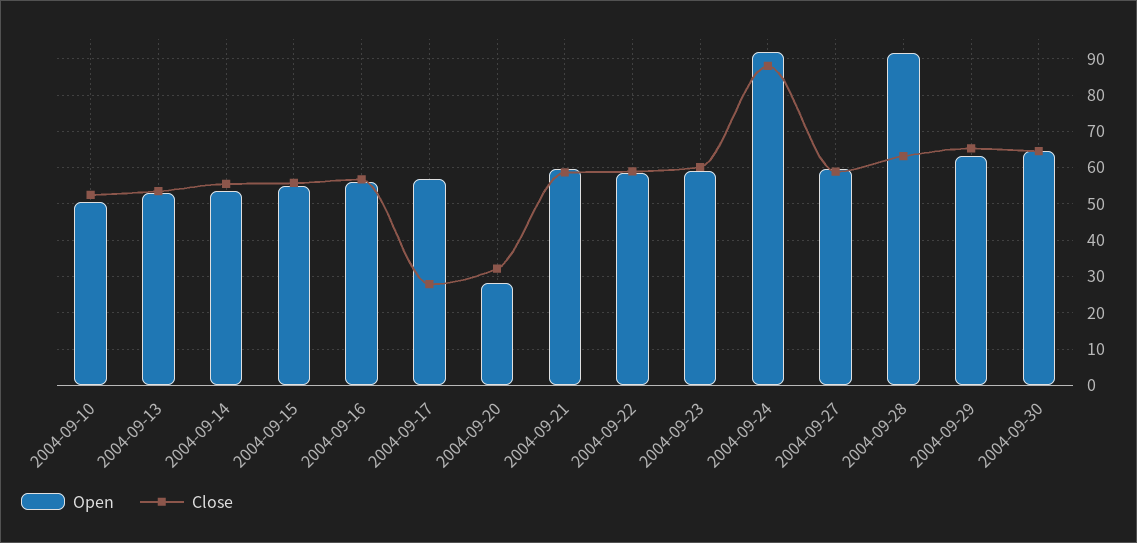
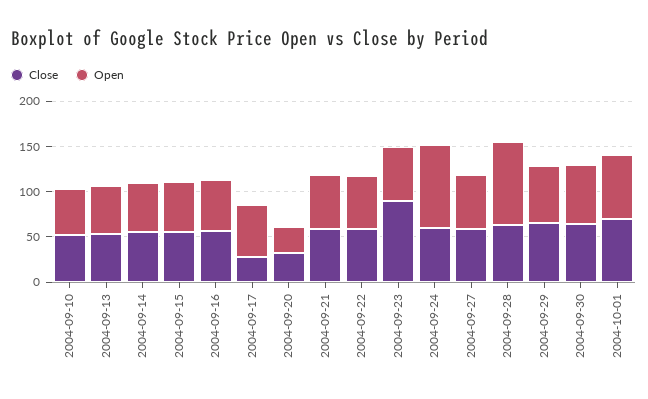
Close, 2004-09-23: 60 -> 90
Close, 2004-09-24: 88 -> 60
Close, 2004-10-01: none -> 70
Open, 2004-10-01: none -> 70

